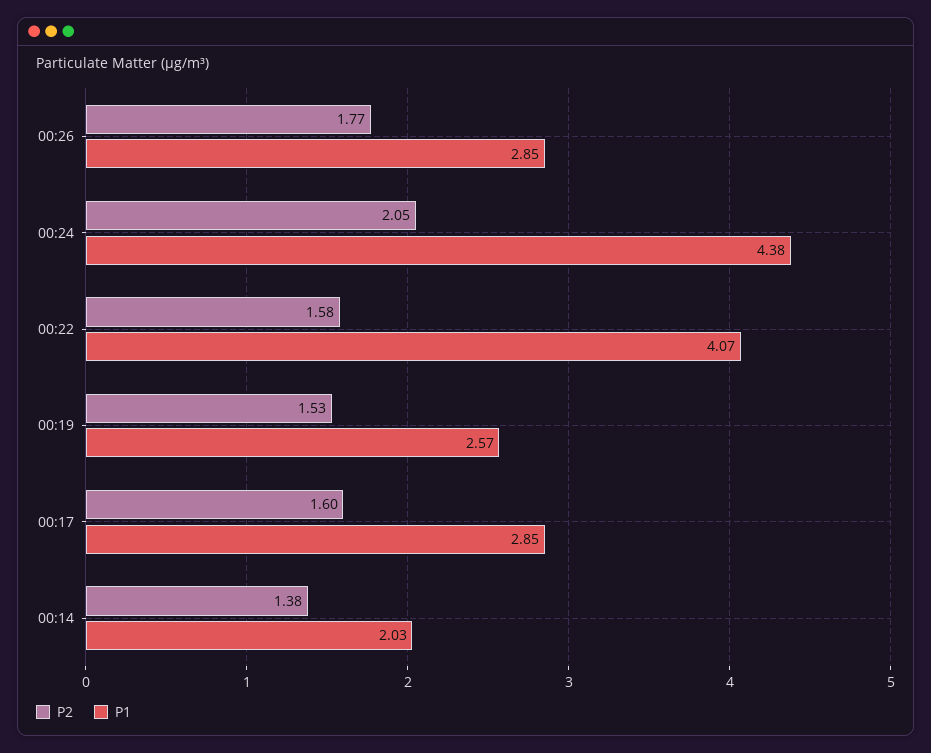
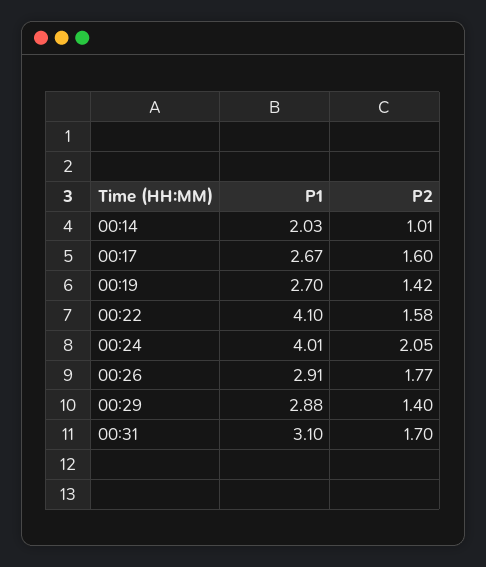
P1, 00:26: 2.85 -> 2.91
P1, 00:24: 4.38 -> 4.01
P1, 00:22: 4.07 -> 4.1
P2, 00:19: 1.53 -> 1.42
P1, 00:19: 2.57 -> 2.7
P1, 00:17: 2.85 -> 2.67
P2, 00:14: 1.38 -> 1.01
P1, 00:29: none -> 2.88
P2, 00:29: none -> 1.4
P1, 00:31: none -> 3.1
P2, 00:31: none -> 1.7

